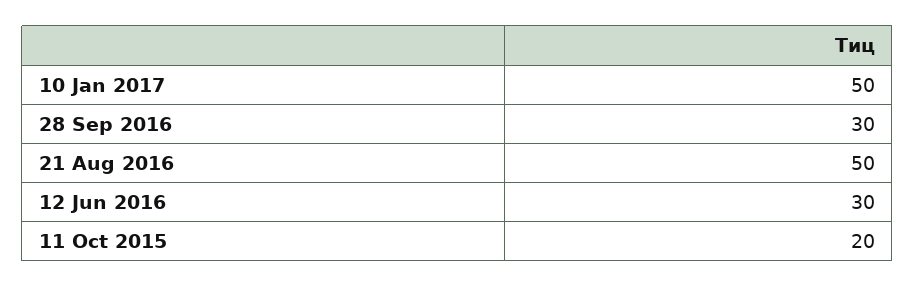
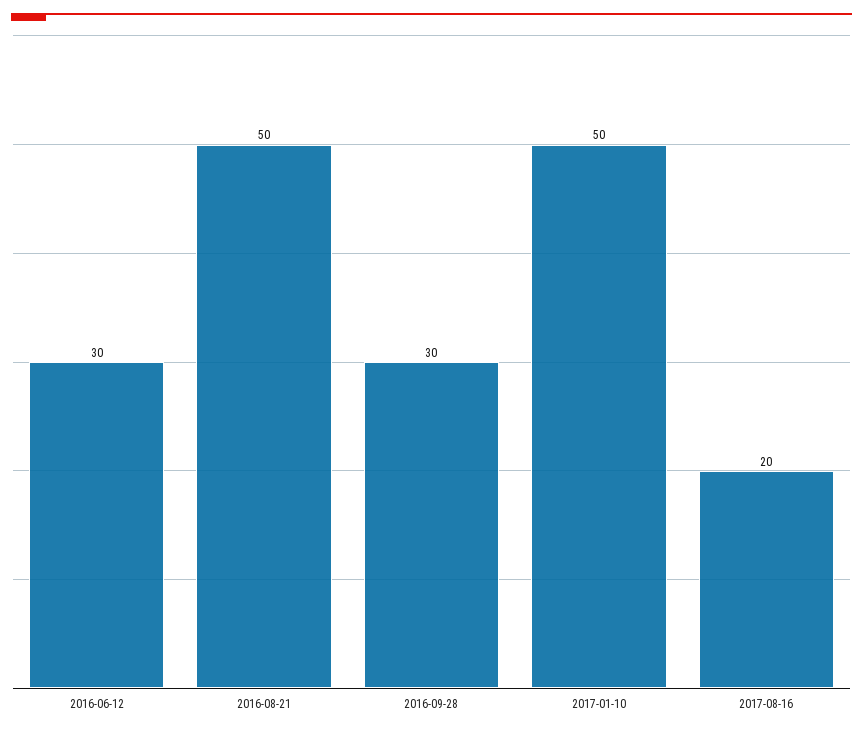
11 Oct 2015: 20 -> none
2017-08-16: none -> 20

